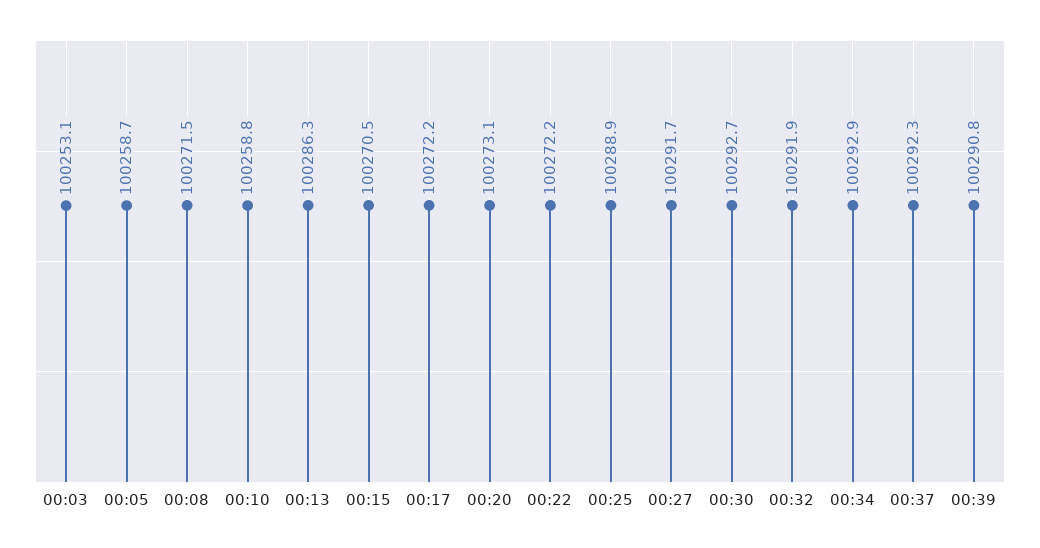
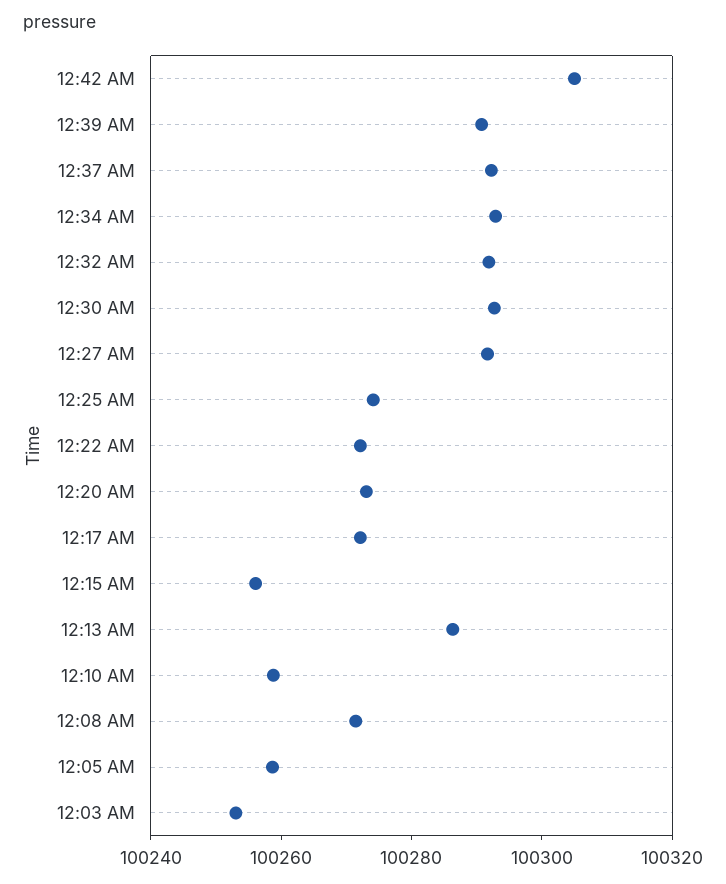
00:15: 100270.5 -> 100255
00:25: 100288.9 -> 100275
12:42 AM: none -> 100305

